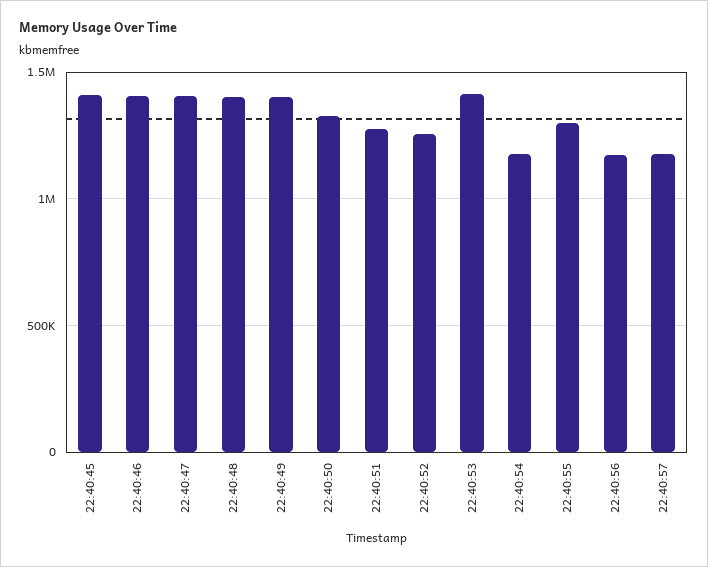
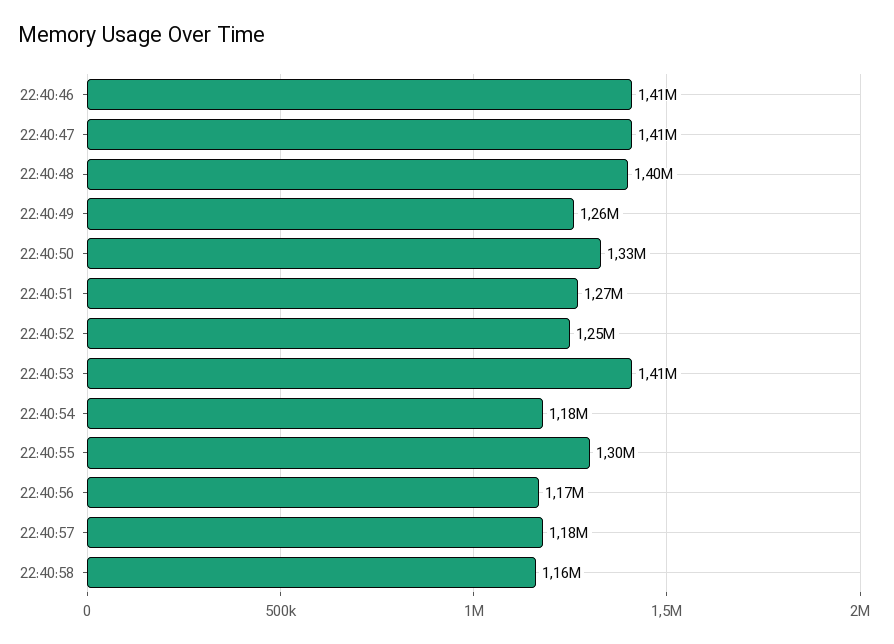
22:40:45: 1400000 -> none
22:40:49: 1400000 -> 1260000
22:40:58: none -> 1160000

